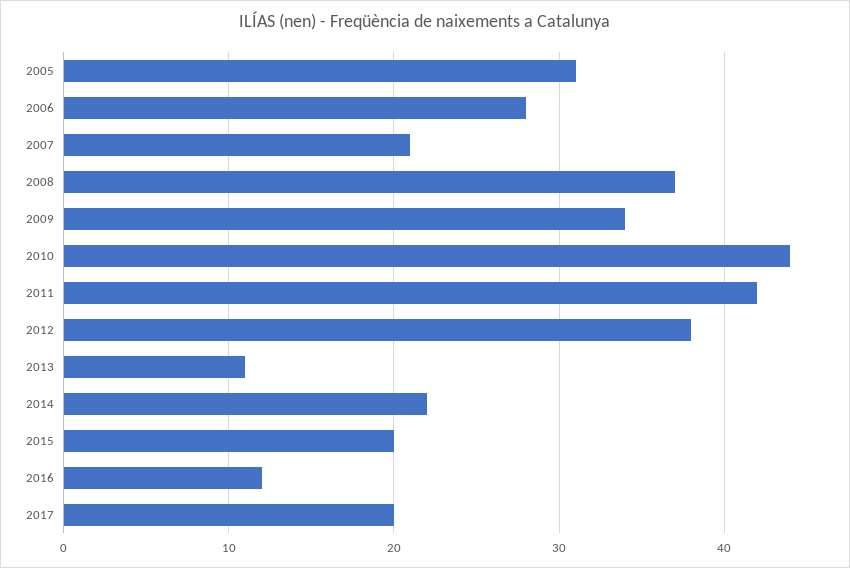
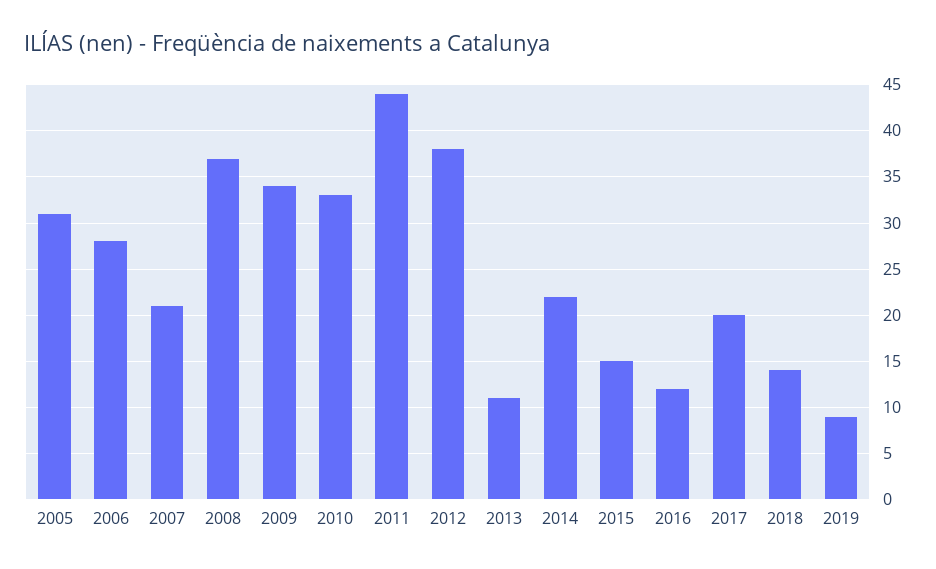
2010: 44 -> 33
2011: 42 -> 44
2015: 20 -> 15
2018: none -> 14
2019: none -> 9

